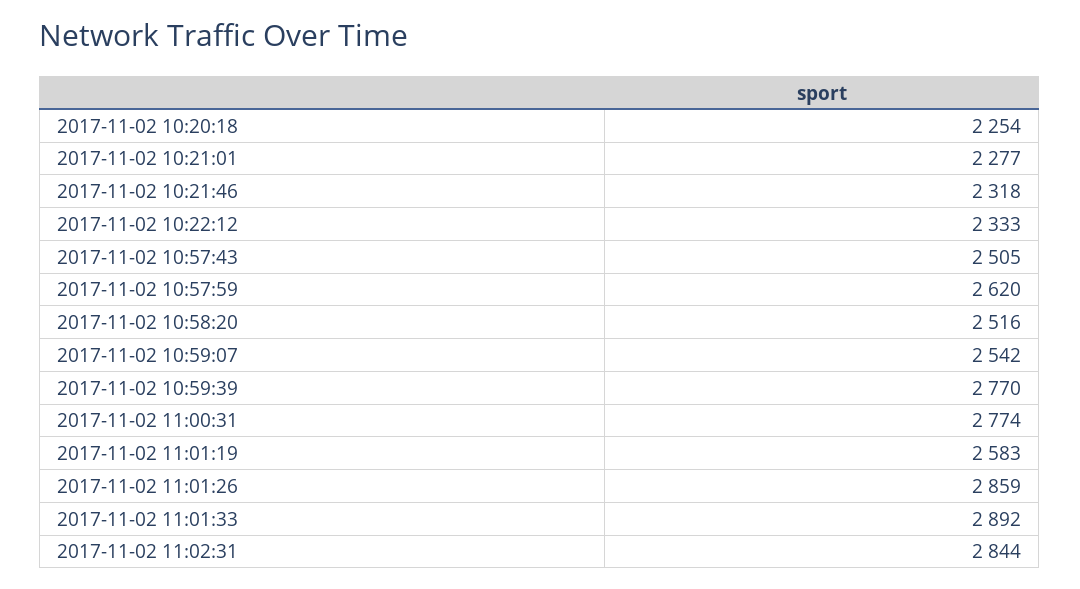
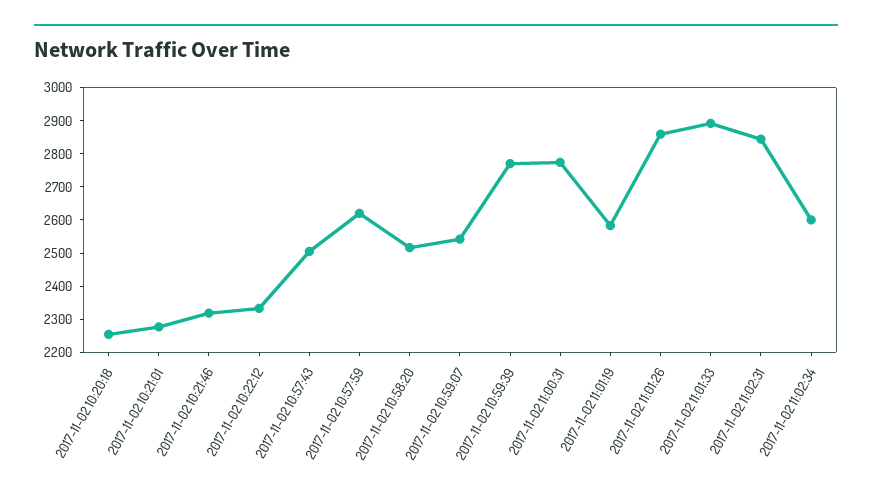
2017-11-02 11:02:34: none -> 2600

